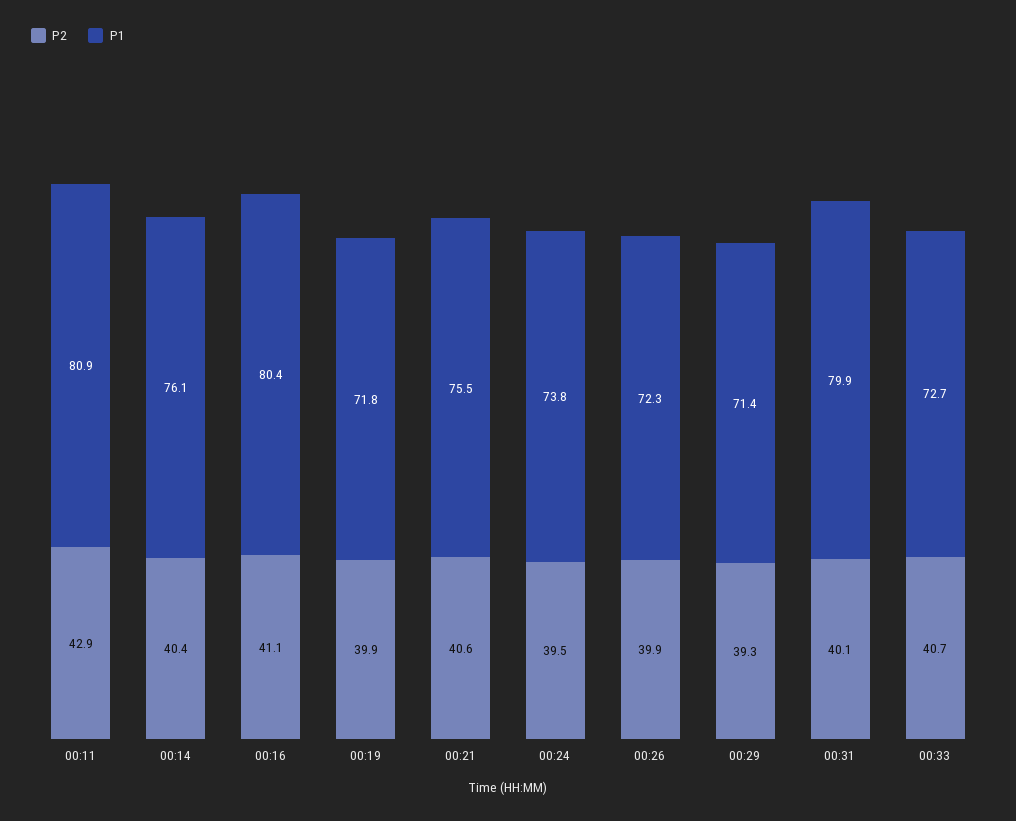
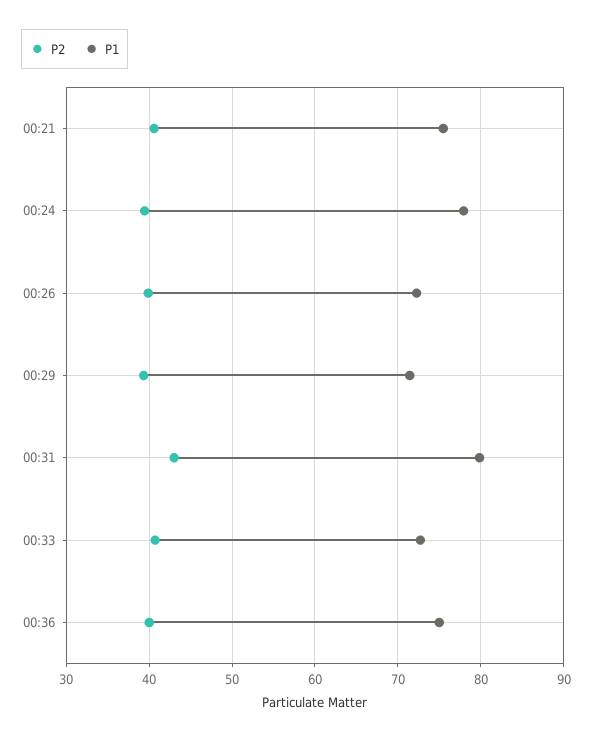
P2, 00:11: 42.9 -> none
P1, 00:11: 80.9 -> none
P2, 00:14: 40.4 -> none
P1, 00:14: 76.1 -> none
P2, 00:16: 41.1 -> none
P1, 00:16: 80.4 -> none
P2, 00:19: 39.9 -> none
P1, 00:19: 71.8 -> none
P1, 00:24: 73.8 -> 78
P2, 00:31: 40.1 -> 43
P2, 00:36: none -> 40
P1, 00:36: none -> 75

